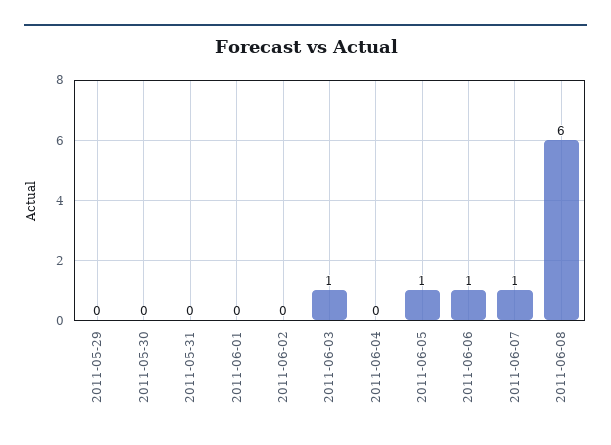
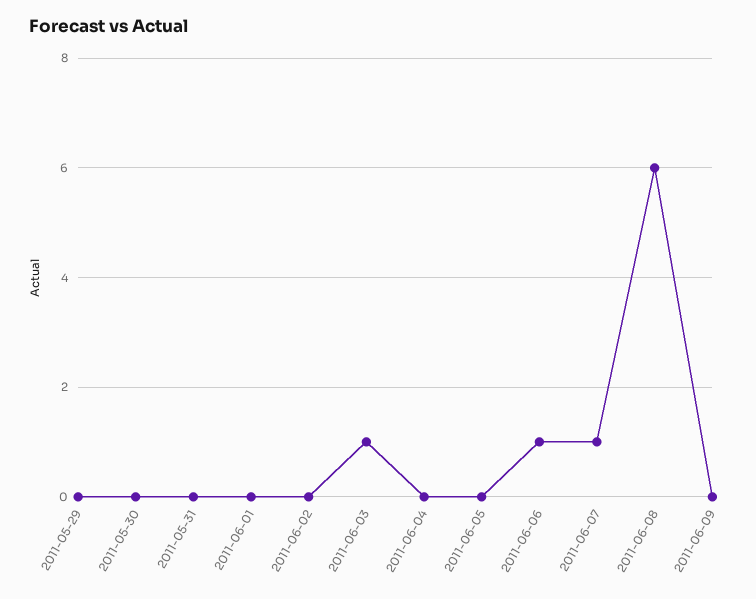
2011-06-05: 1 -> 0
2011-06-09: none -> 0

